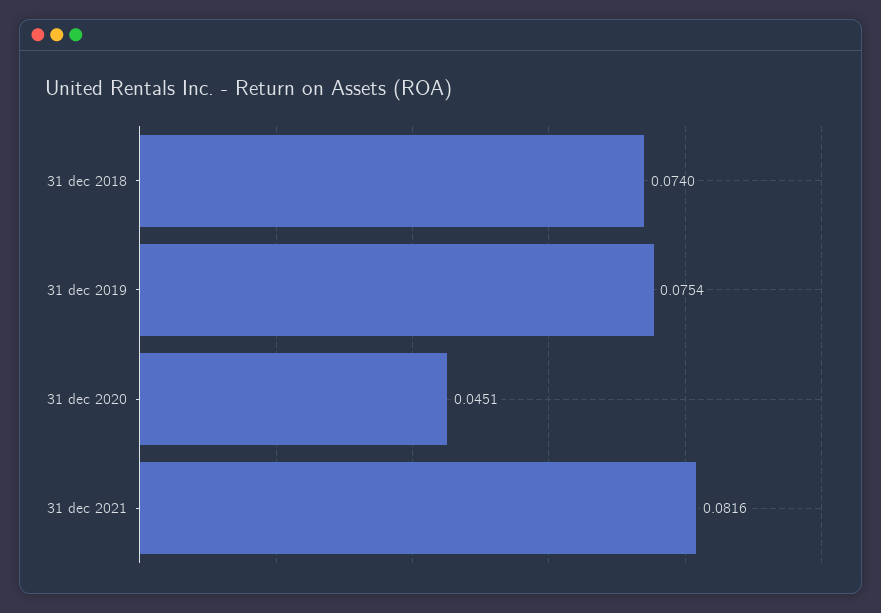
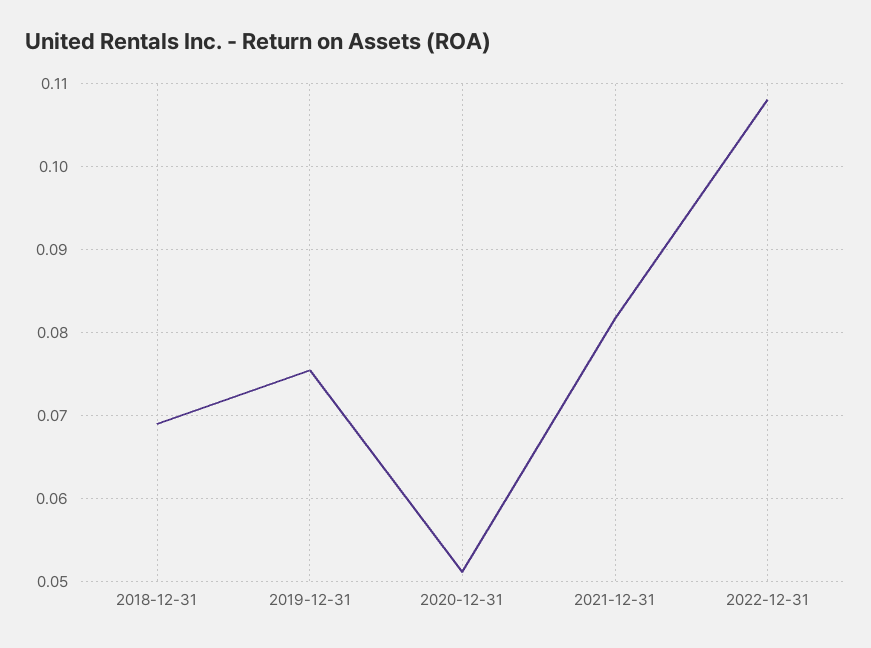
31 dec 2018: 0.074 -> 0.069
31 dec 2020: 0.0451 -> 0.051
2022-12-31: none -> 0.108

